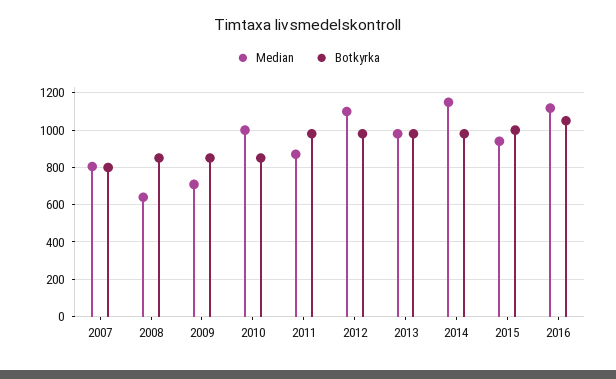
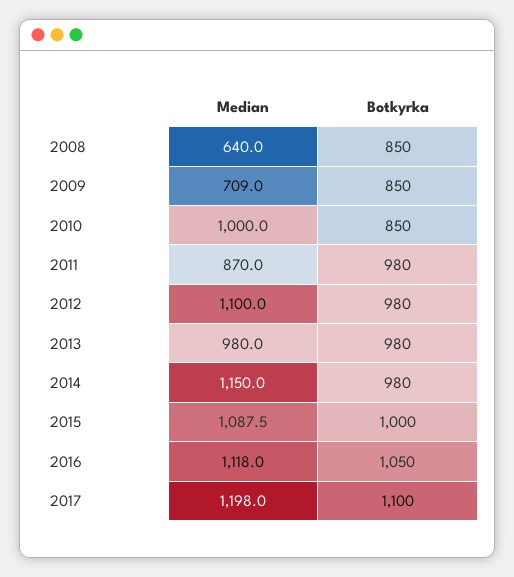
Median, 2007: 800 -> none
Botkyrka, 2007: 800 -> none
Median, 2015: 950 -> 1087.5
Median, 2017: none -> 1198
Botkyrka, 2017: none -> 1100

